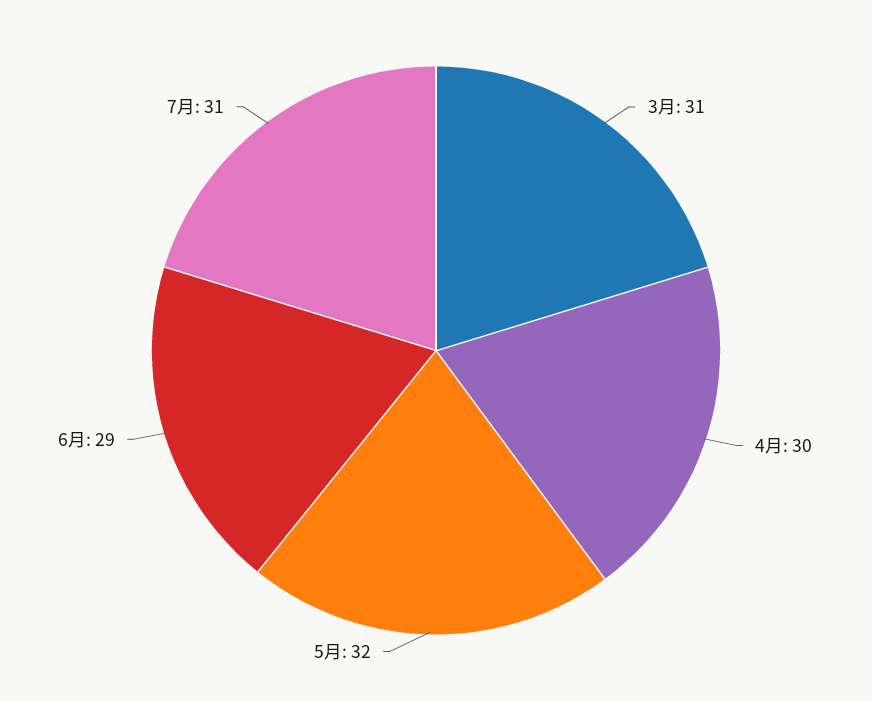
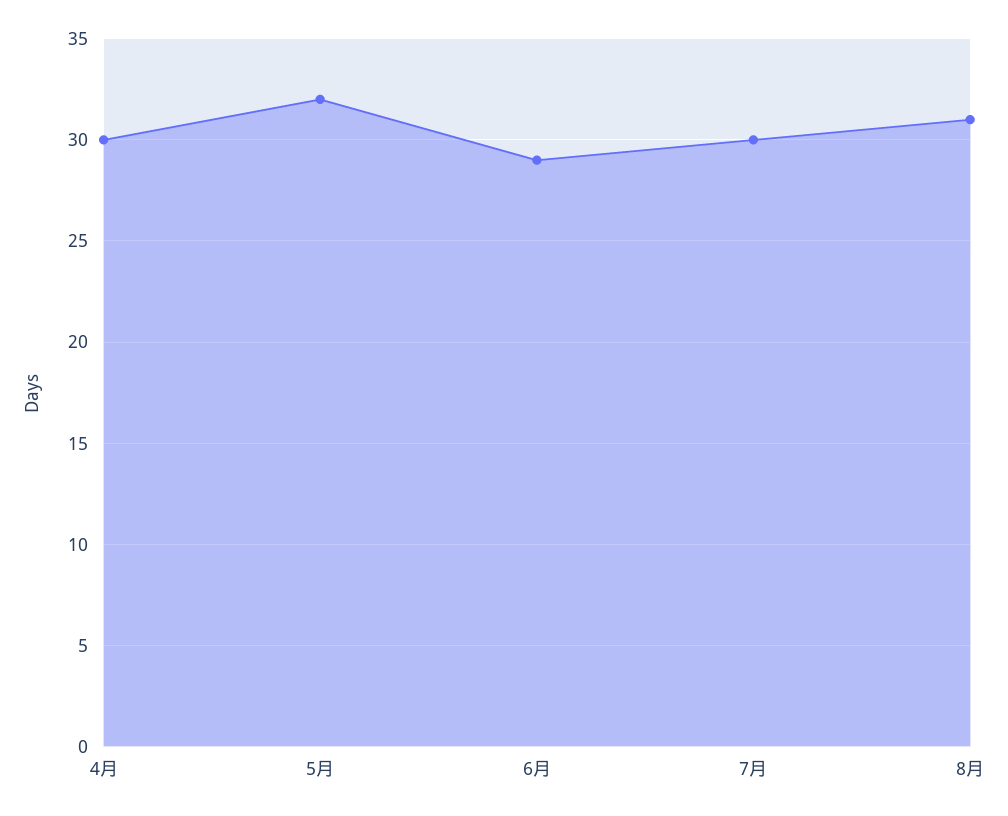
3月: 31 -> none
7月: 31 -> 30
8月: none -> 31

